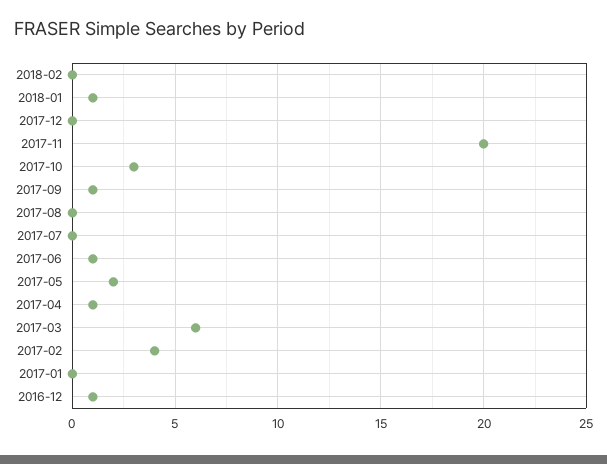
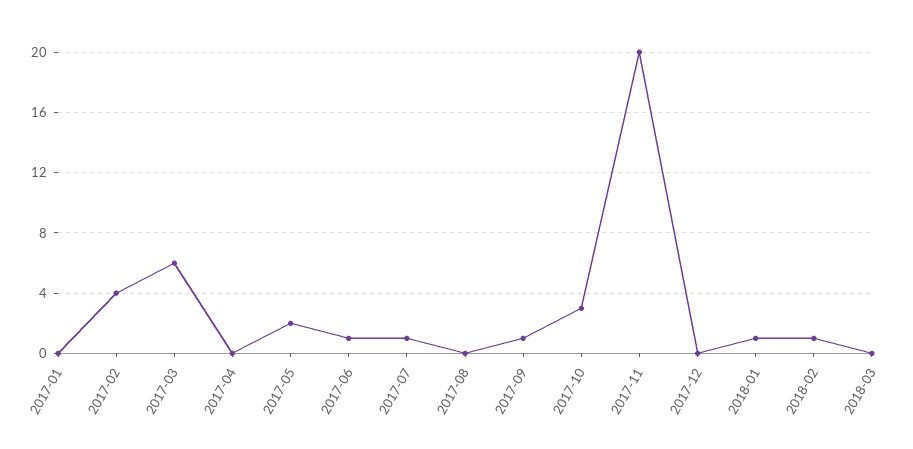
2018-02: 0 -> 1
2017-07: 0 -> 1
2017-04: 1 -> 0
2016-12: 1 -> none
2018-03: none -> 0

